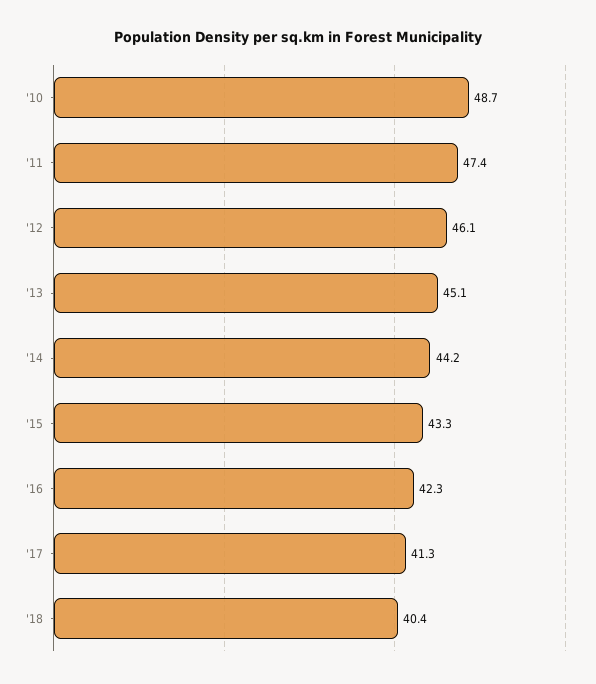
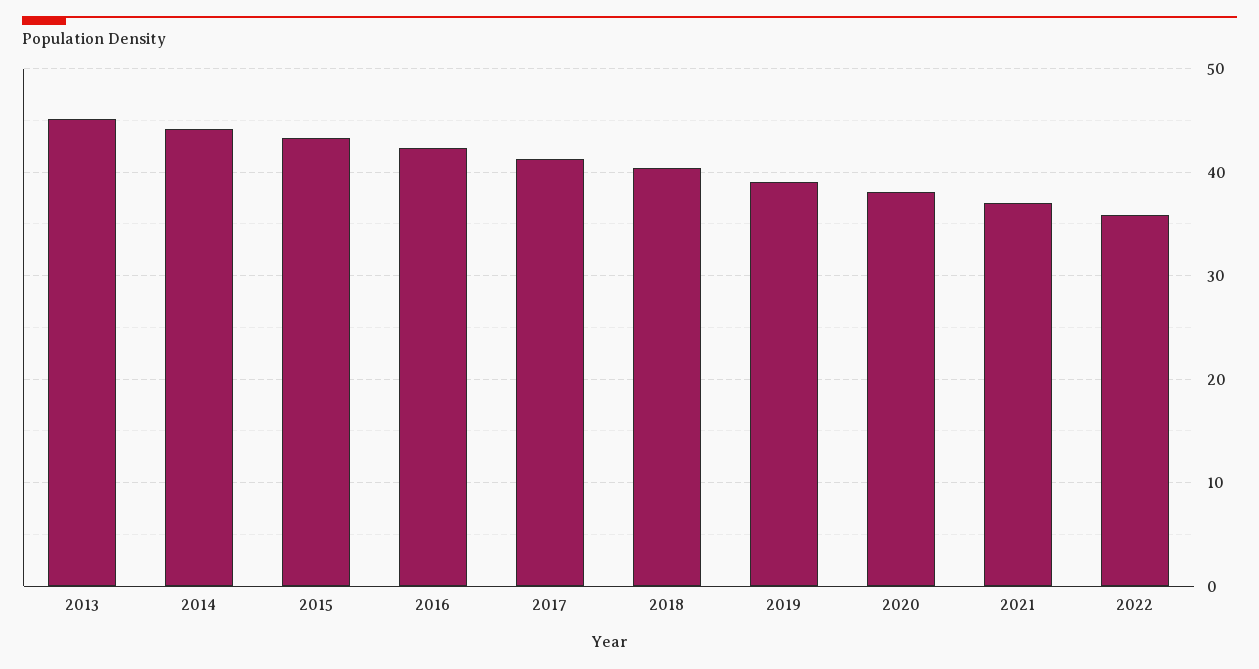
'10: 48.7 -> none
'11: 47.4 -> none
'12: 46.1 -> none
2019: none -> 39
2020: none -> 38
2021: none -> 37
2022: none -> 36

